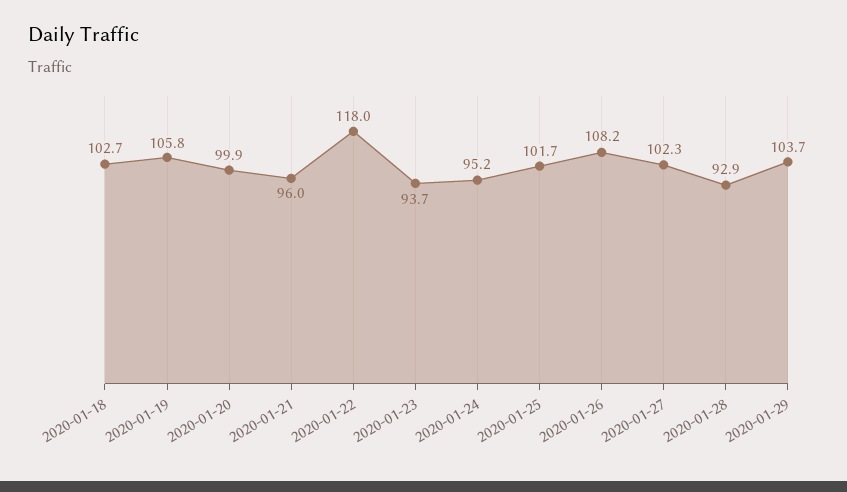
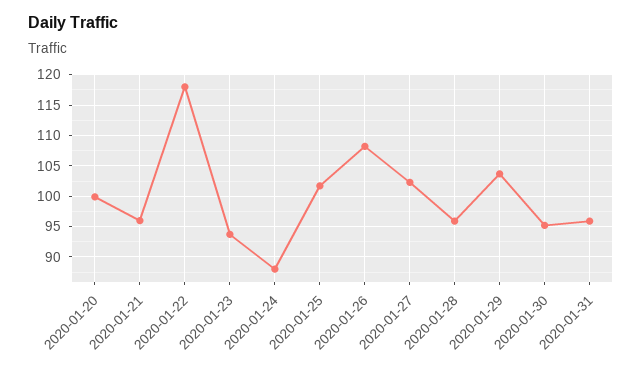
2020-01-18: 102.7 -> none
2020-01-19: 105.8 -> none
2020-01-24: 95.2 -> 88
2020-01-28: 92.9 -> 96
2020-01-30: none -> 95
2020-01-31: none -> 96

